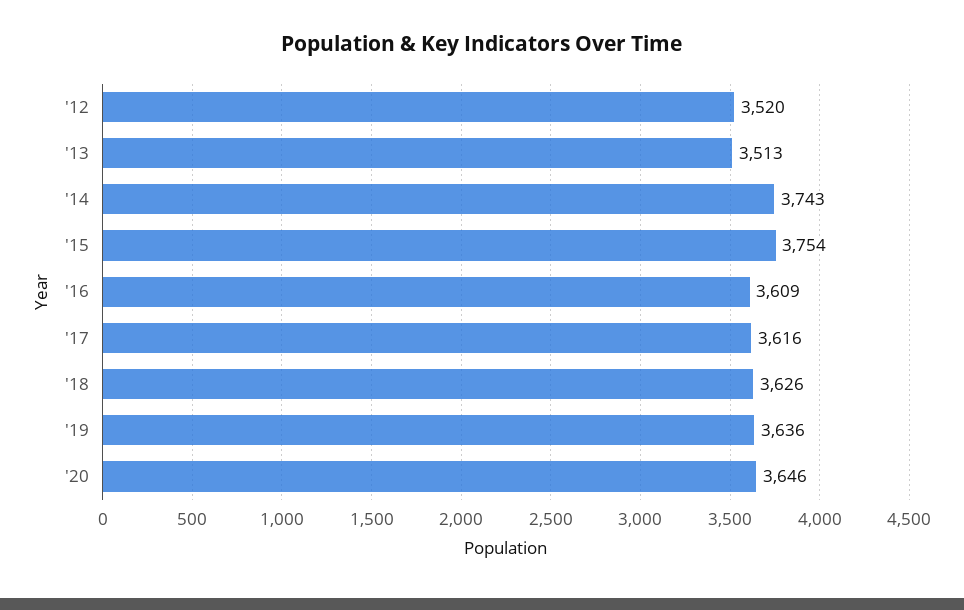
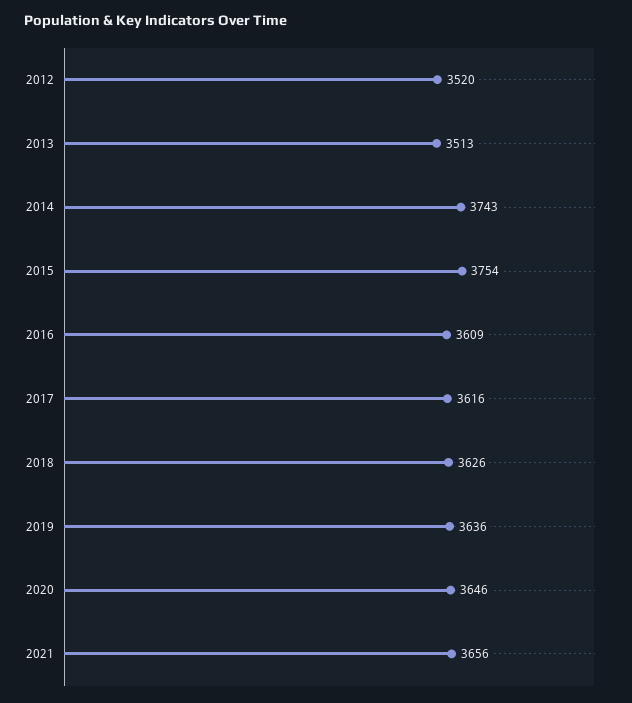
2021: none -> 3656

